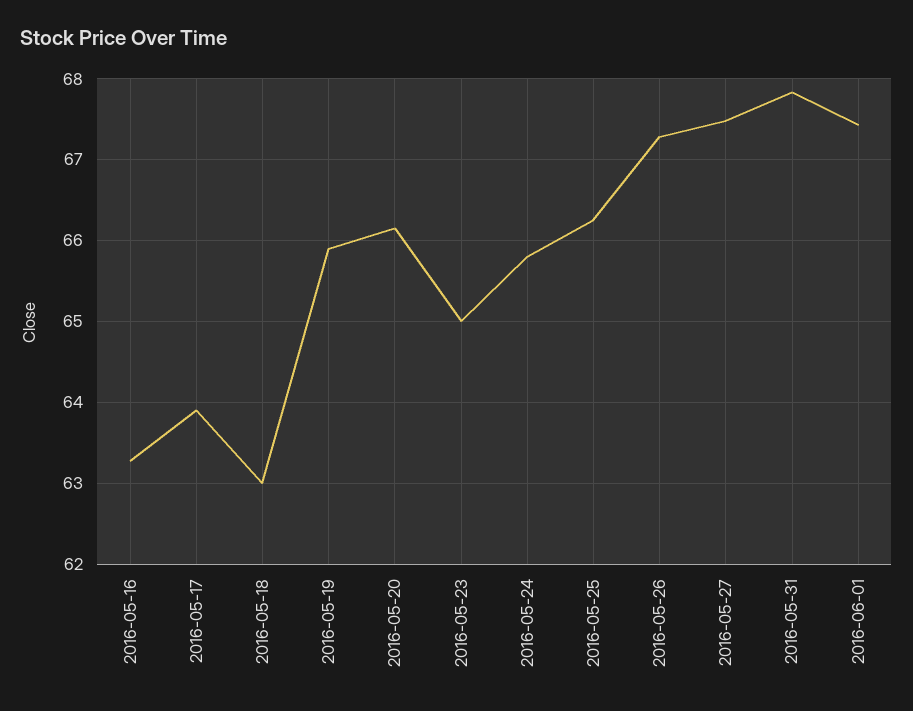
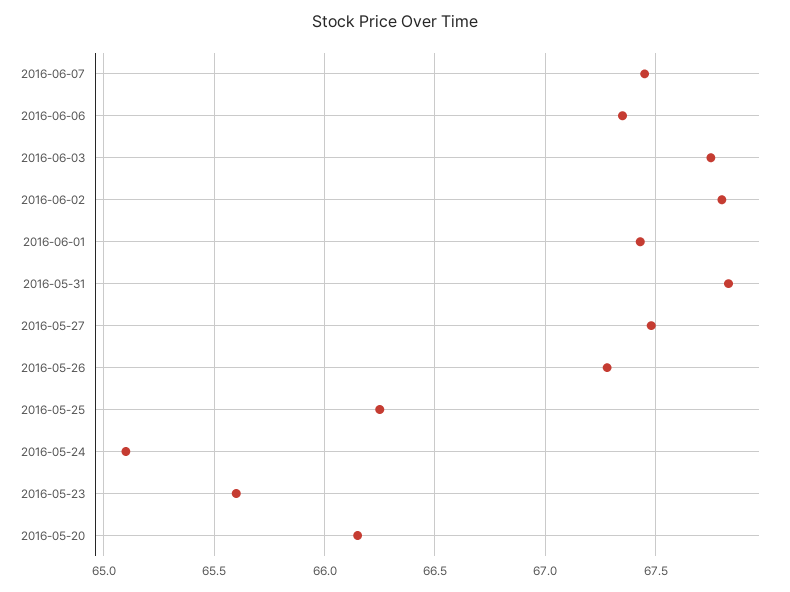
2016-05-16: 63.3 -> none
2016-05-17: 63.9 -> none
2016-05-18: 63 -> none
2016-05-19: 65.9 -> none
2016-05-23: 65 -> 65.6
2016-05-24: 65.8 -> 65.1
2016-06-07: none -> 67.45
2016-06-06: none -> 67.35
2016-06-03: none -> 67.75
2016-06-02: none -> 67.8

